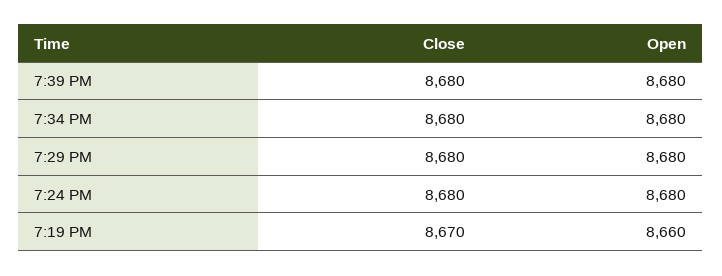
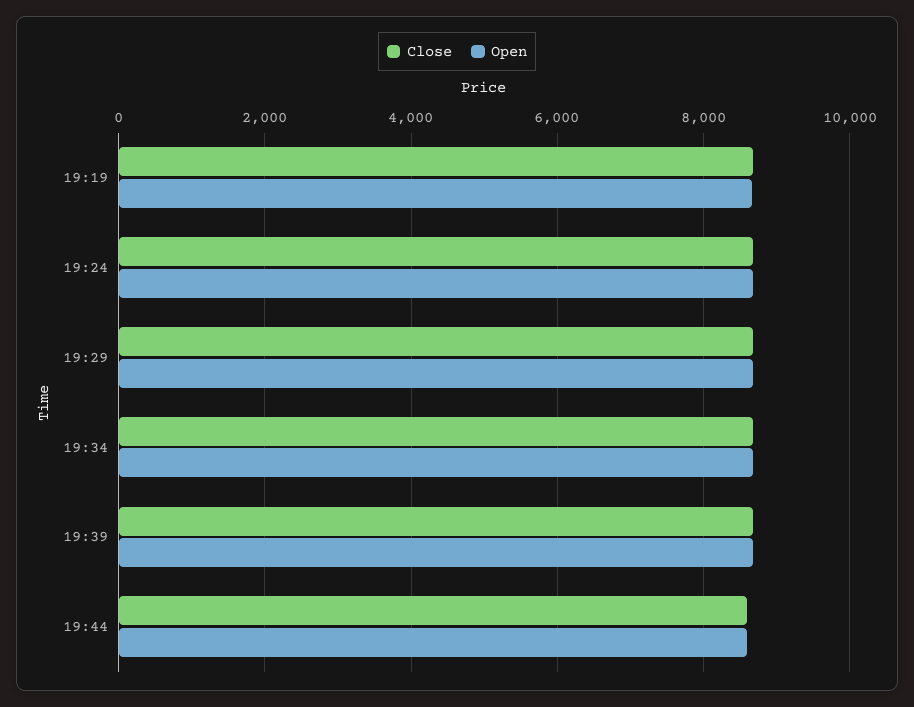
Close, 19:44: none -> 8600
Open, 19:44: none -> 8600

